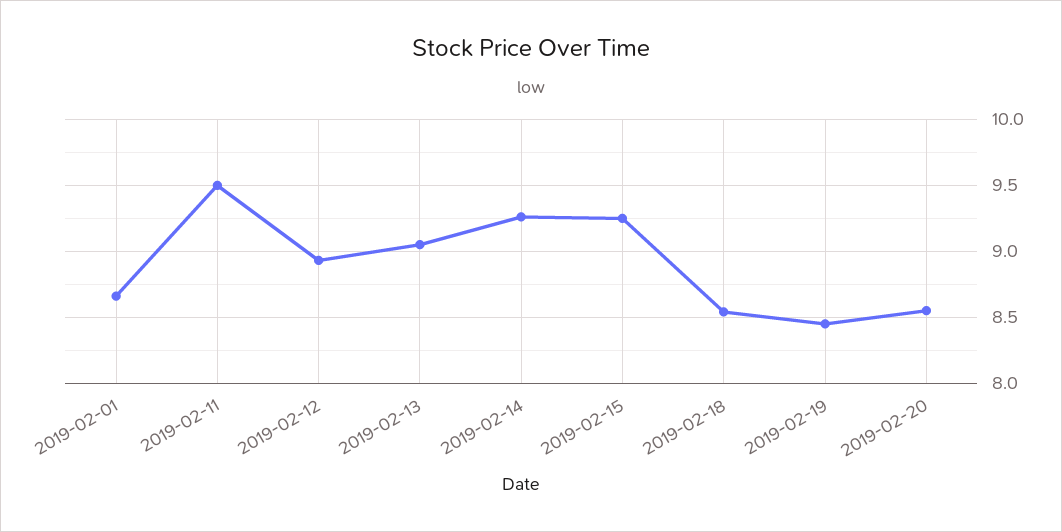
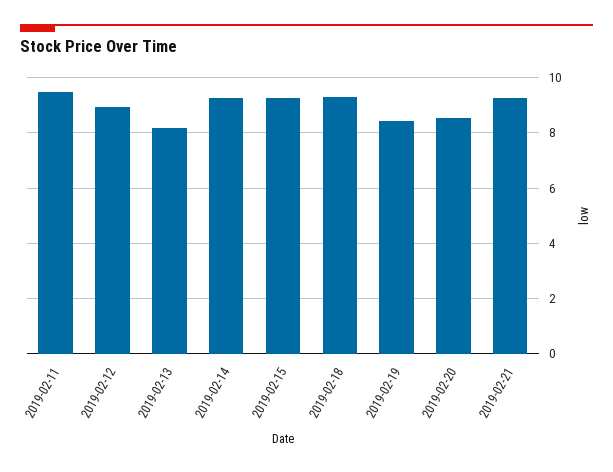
2019-02-01: 8.65 -> none
2019-02-13: 9.05 -> 8.25
2019-02-18: 8.55 -> 9.25
2019-02-21: none -> 9.25

